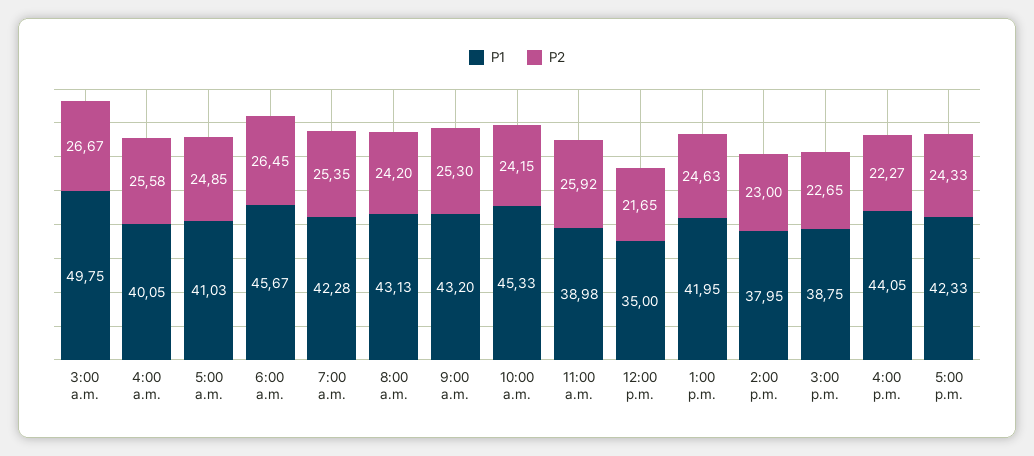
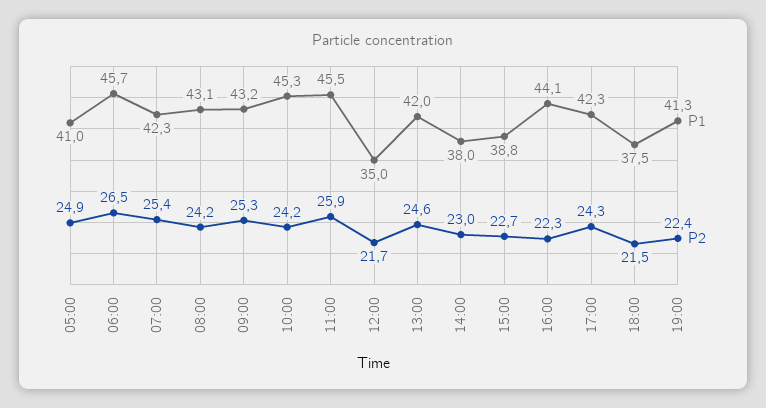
P1, 3:00 a.m.: 49.75 -> none
P2, 3:00 a.m.: 26.67 -> none
P1, 4:00 a.m.: 40.05 -> none
P2, 4:00 a.m.: 25.58 -> none
P1, 11:00 a.m.: 38.98 -> 45.5
P1, 18:00: none -> 37.5
P2, 18:00: none -> 21.5
P1, 19:00: none -> 41.3
P2, 19:00: none -> 22.4

